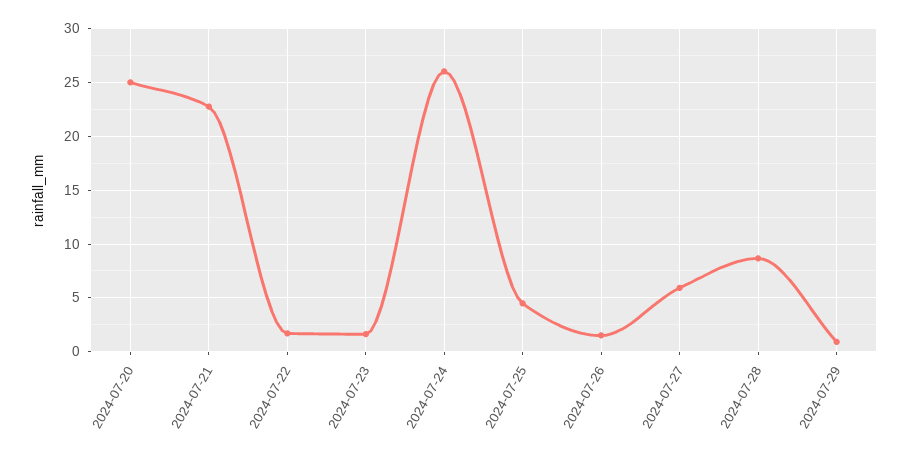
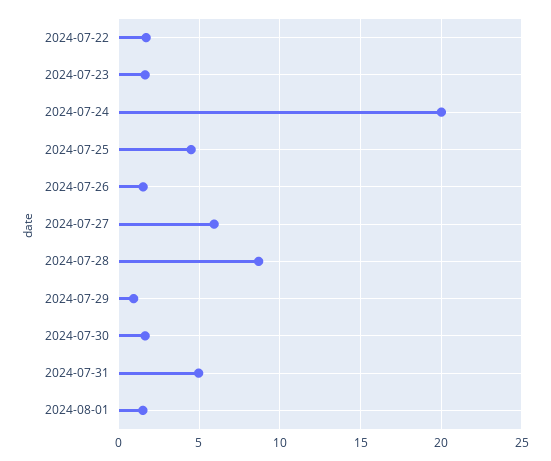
2024-07-20: 25 -> none
2024-07-21: 23 -> none
2024-07-24: 26 -> 20
2024-07-30: none -> 1.5
2024-07-31: none -> 5
2024-08-01: none -> 1.5

